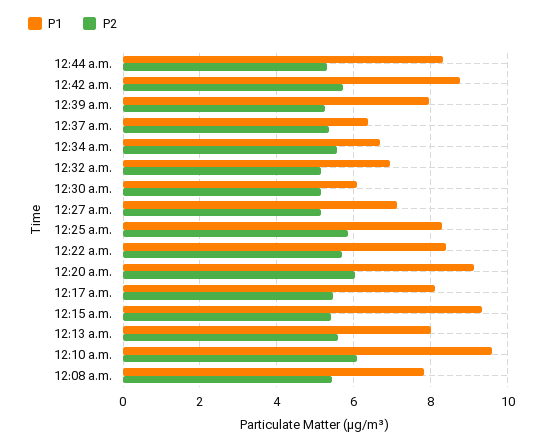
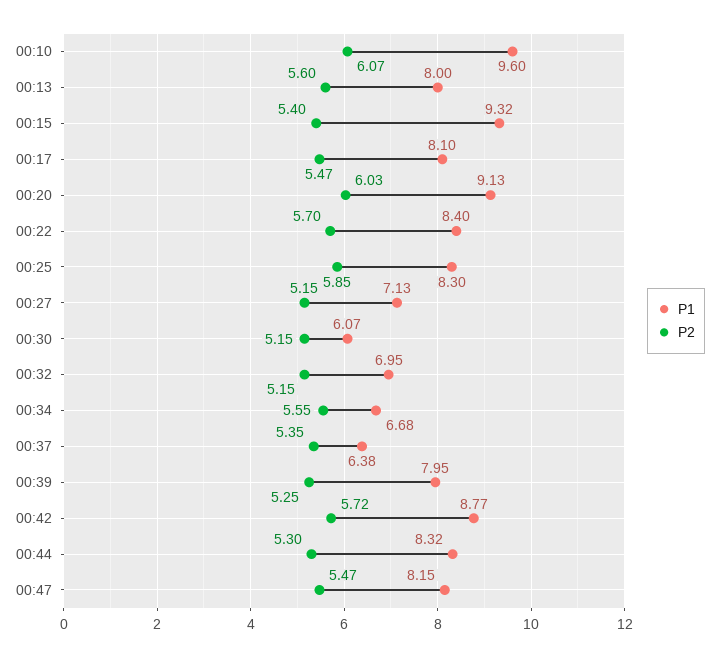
P1, 12:08 a.m.: 7.8 -> none
P2, 12:08 a.m.: 5.4 -> none
P1, 00:47: none -> 8.15
P2, 00:47: none -> 5.47

